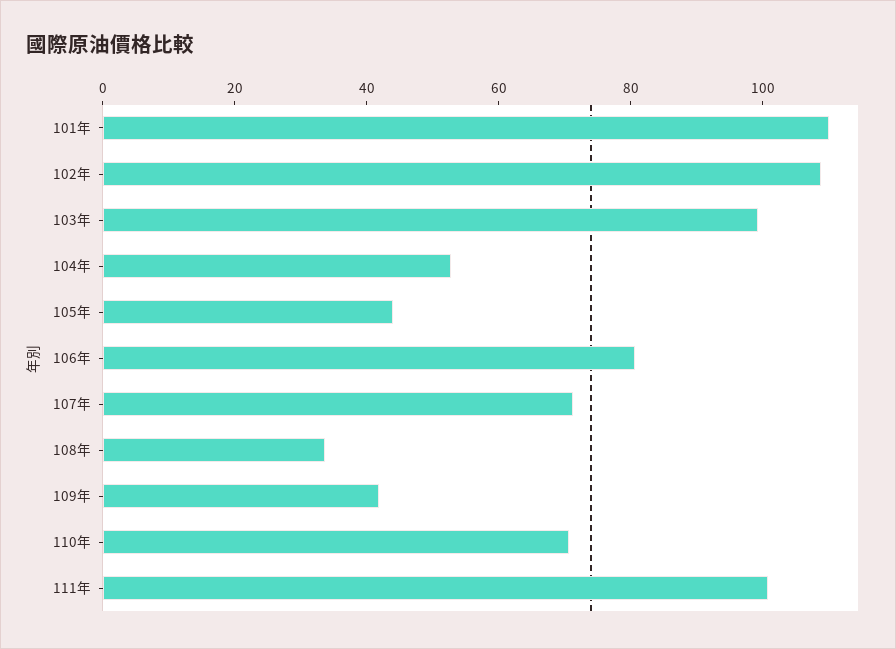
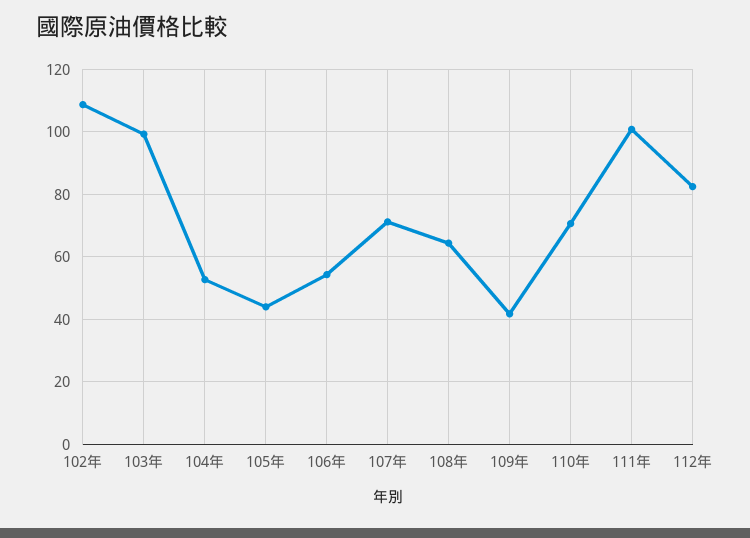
101年: 110 -> none
106年: 80 -> 54
108年: 35 -> 64
112年: none -> 82

